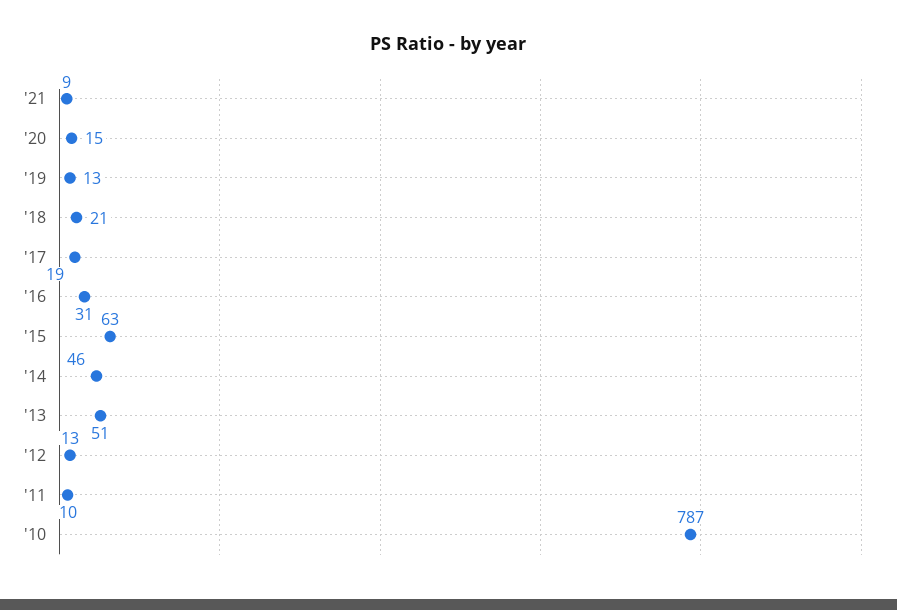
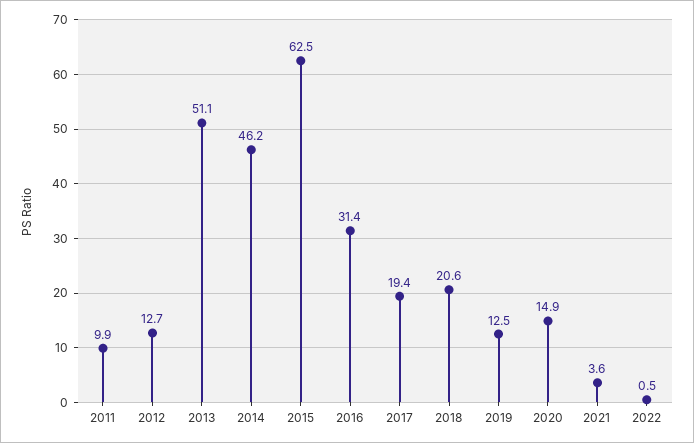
'21: 9 -> 3.6
'10: 787 -> none
2022: none -> 0.5

